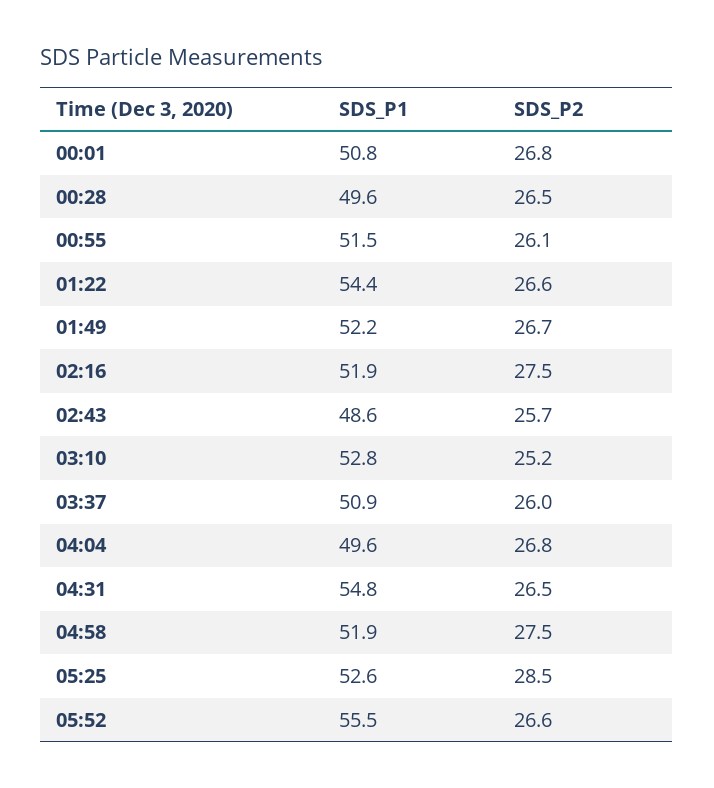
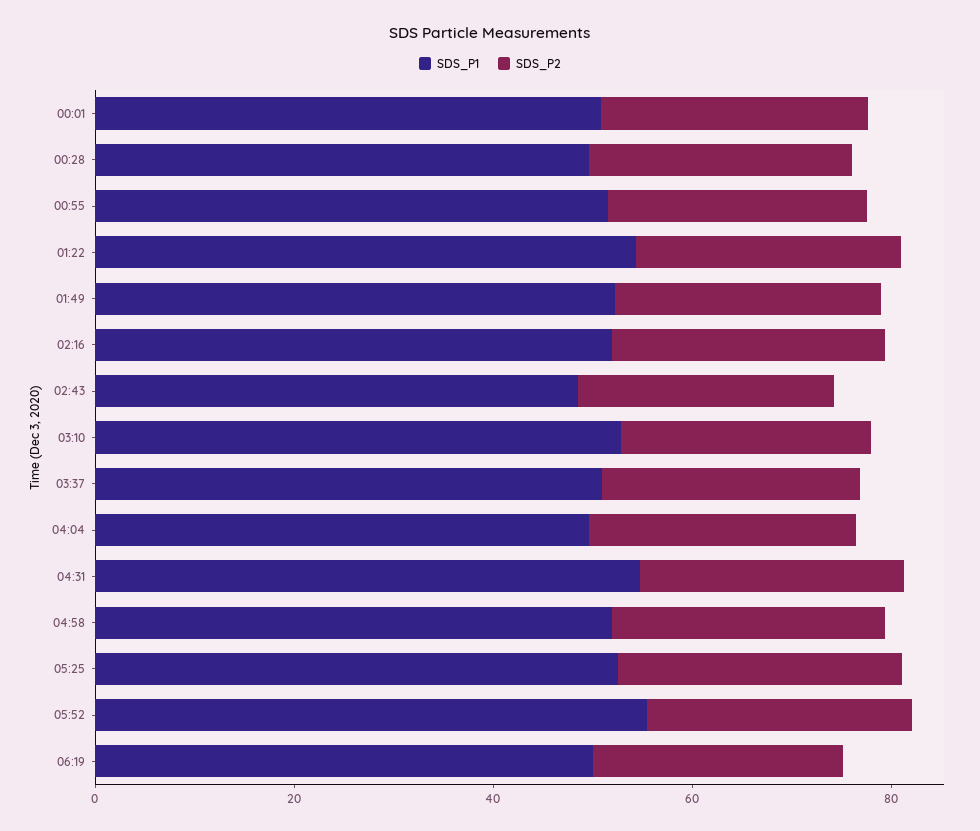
SDS_P1, 06:19: none -> 50
SDS_P2, 06:19: none -> 25

